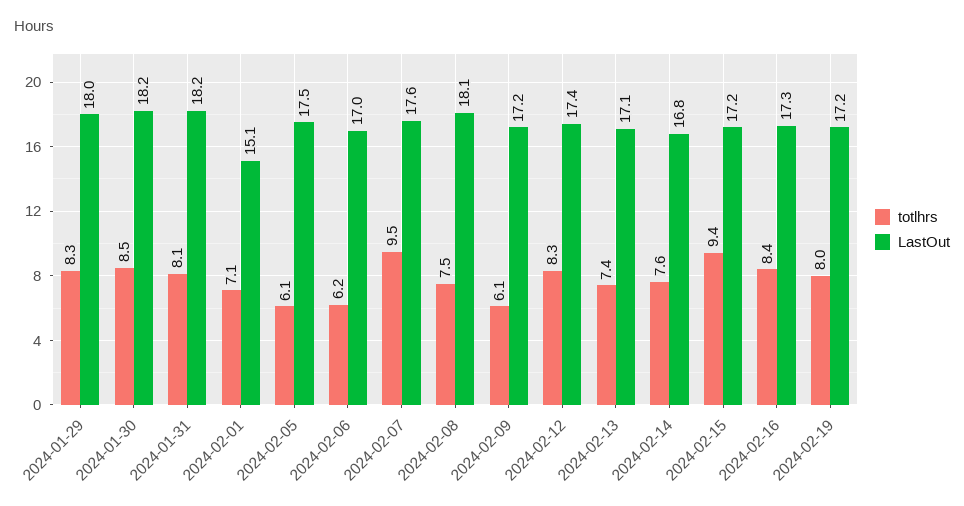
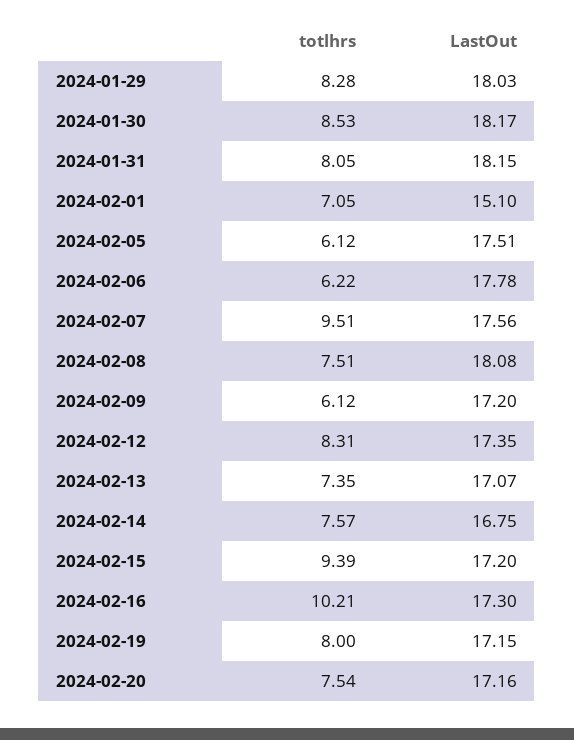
LastOut, 2024-02-06: 17 -> 17.78
totlhrs, 2024-02-16: 8.4 -> 10.21
totlhrs, 2024-02-20: none -> 7.54
LastOut, 2024-02-20: none -> 17.16

